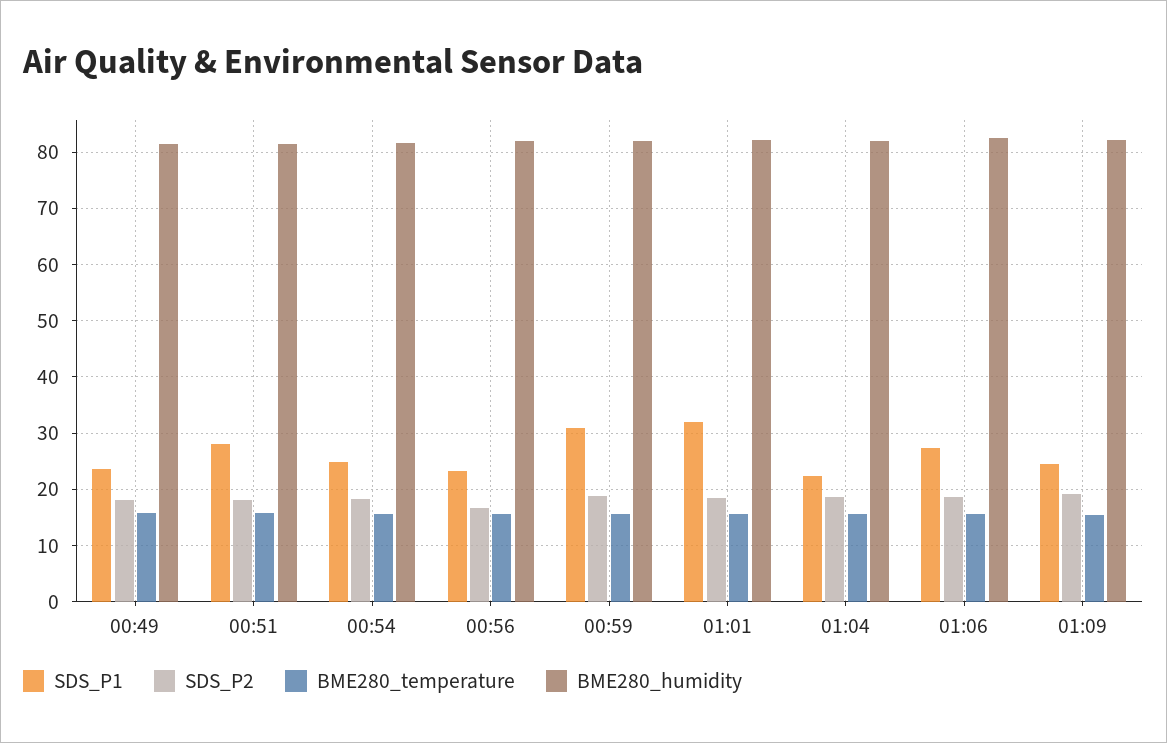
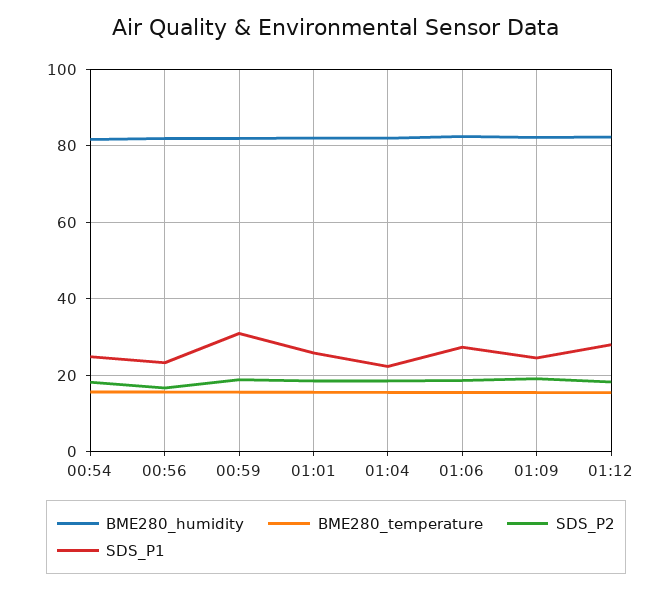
SDS_P1, 00:49: 24 -> none
SDS_P2, 00:49: 18 -> none
BME280_temperature, 00:49: 16 -> none
BME280_humidity, 00:49: 82 -> none
SDS_P1, 00:51: 28 -> none
SDS_P2, 00:51: 18 -> none
BME280_temperature, 00:51: 16 -> none
BME280_humidity, 00:51: 82 -> none
SDS_P1, 01:01: 32 -> 26
BME280_humidity, 01:12: none -> 82
BME280_temperature, 01:12: none -> 16
SDS_P2, 01:12: none -> 18
SDS_P1, 01:12: none -> 28

